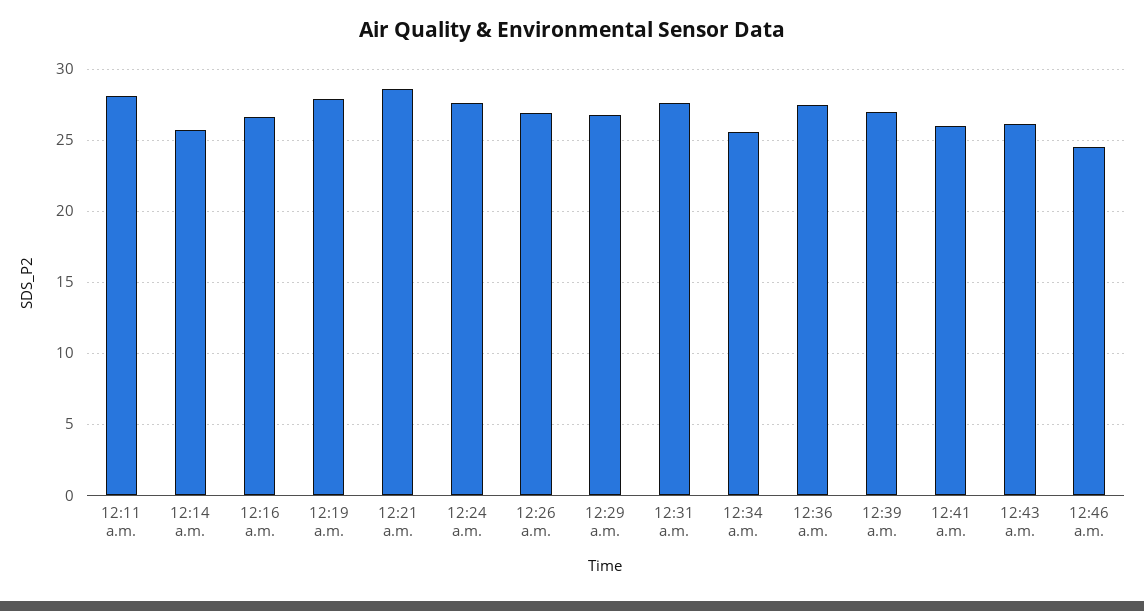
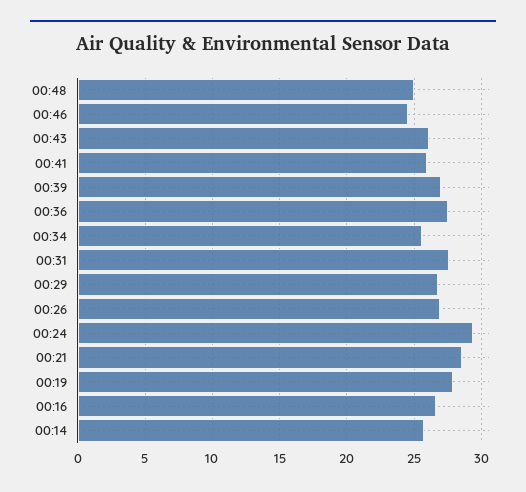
12:11 a.m.: 28 -> none
12:24 a.m.: 27.5 -> 29.5
00:48: none -> 25

